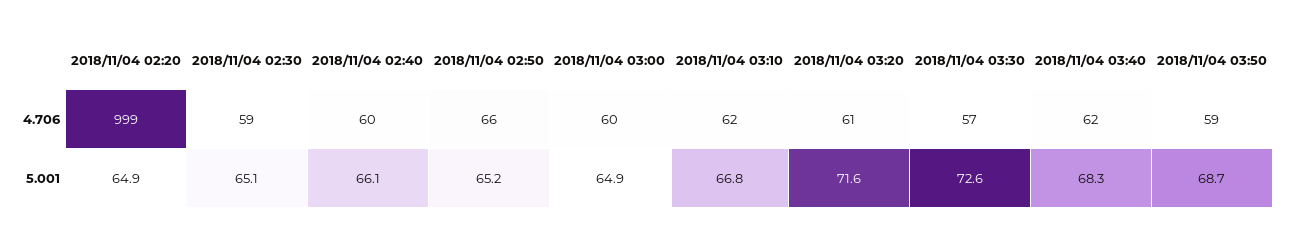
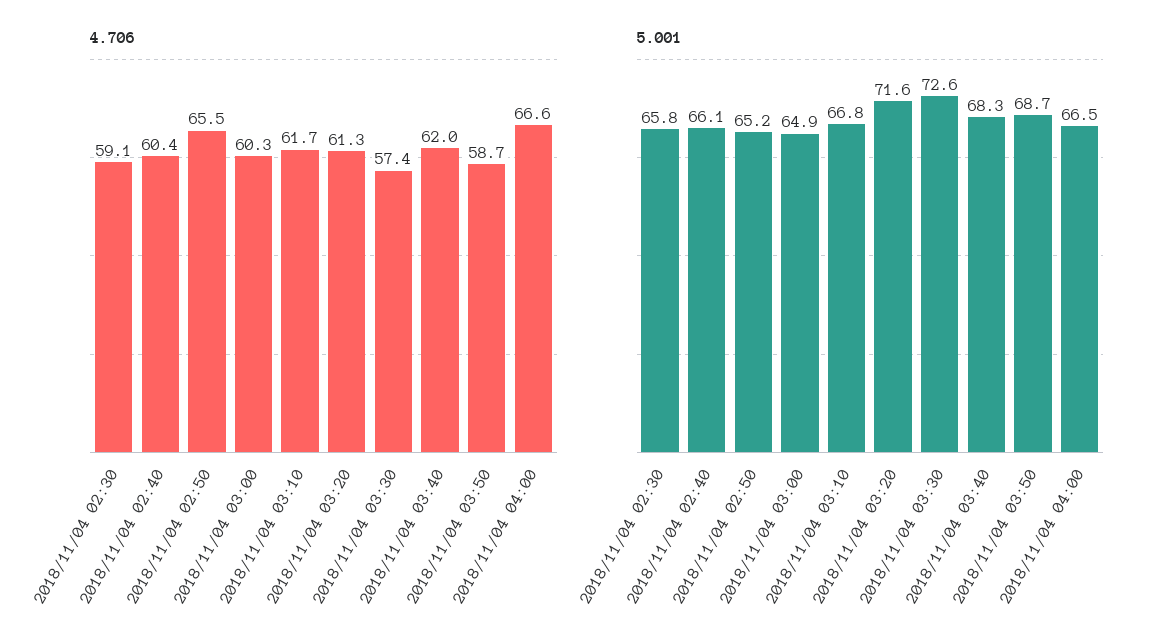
4.706, 2018/11/04 02:20: 999 -> none
5.001, 2018/11/04 02:20: 64.9 -> none
5.001, 2018/11/04 02:30: 65.1 -> 65.8
4.706, 2018/11/04 04:00: none -> 66.6
5.001, 2018/11/04 04:00: none -> 66.5

